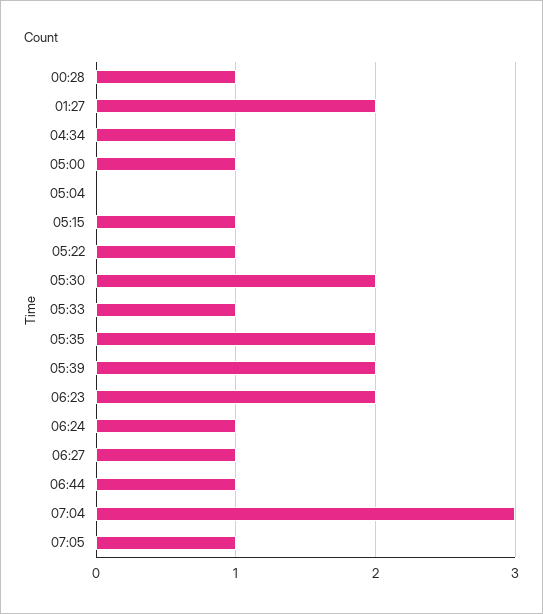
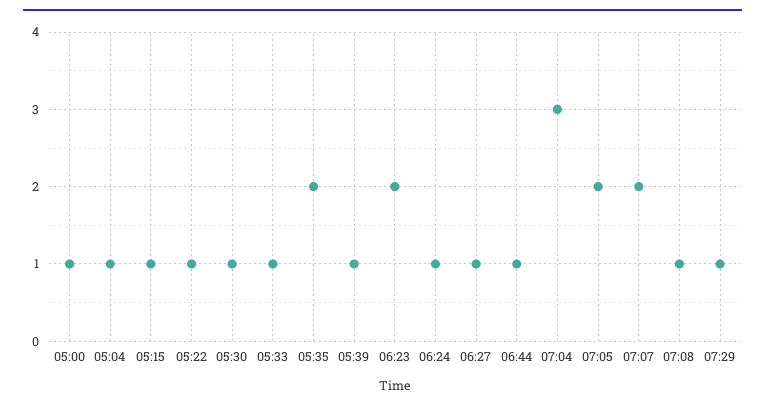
00:28: 1 -> none
01:27: 2 -> none
04:34: 1 -> none
05:04: 0 -> 1
05:30: 2 -> 1
05:39: 2 -> 1
07:05: 1 -> 2
07:07: none -> 2
07:08: none -> 1
07:29: none -> 1

